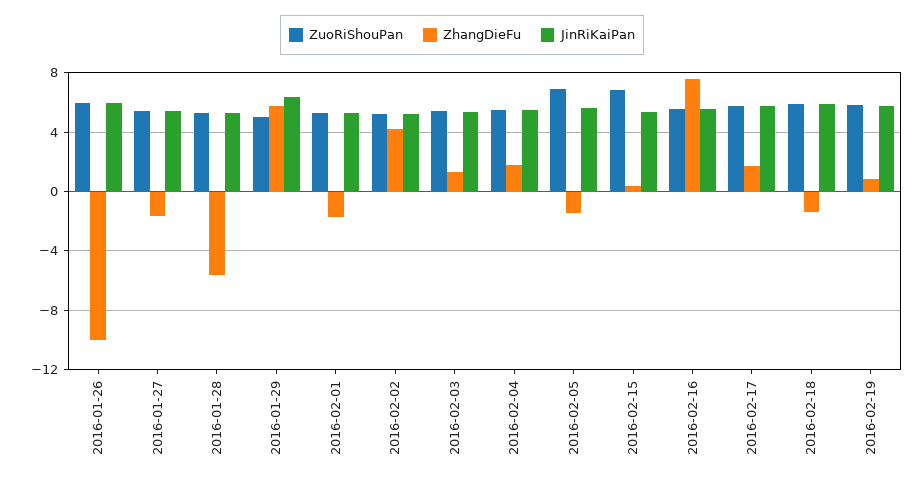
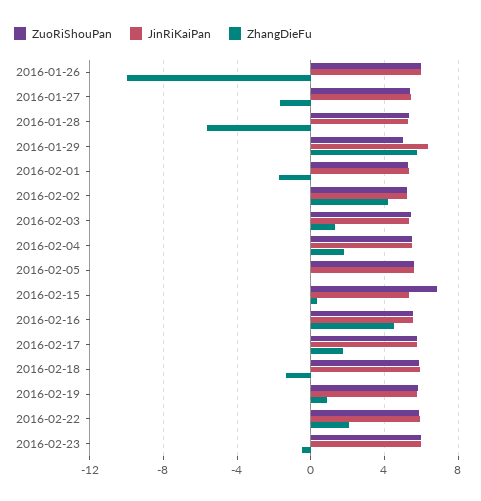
ZuoRiShouPan, 2016-02-05: 7 -> 5.5
ZhangDieFu, 2016-02-05: -1.5 -> 0
ZhangDieFu, 2016-02-16: 7.5 -> 4.5
ZuoRiShouPan, 2016-02-22: none -> 6
JinRiKaiPan, 2016-02-22: none -> 6
ZhangDieFu, 2016-02-22: none -> 2
ZuoRiShouPan, 2016-02-23: none -> 6
JinRiKaiPan, 2016-02-23: none -> 6
ZhangDieFu, 2016-02-23: none -> -0.5

